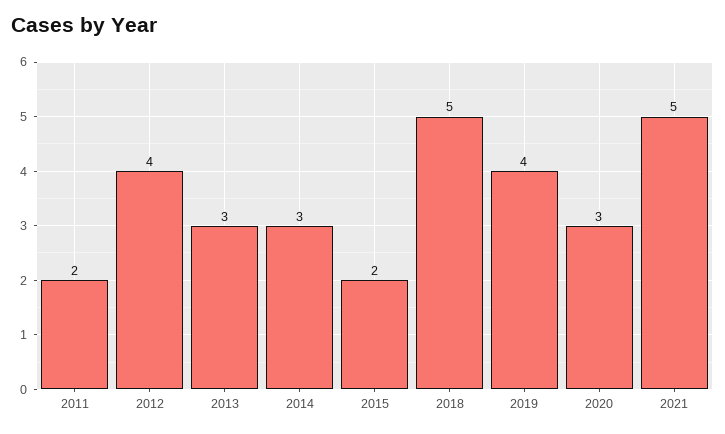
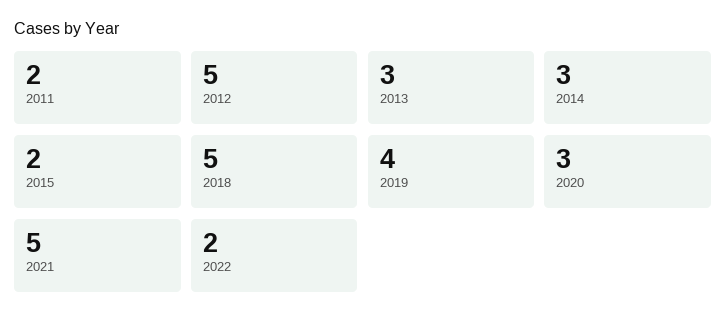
2012: 4 -> 5
2022: none -> 2

